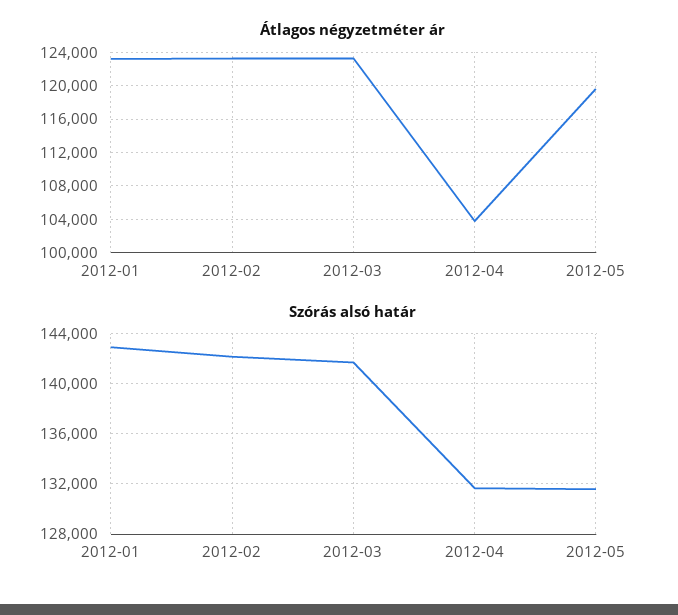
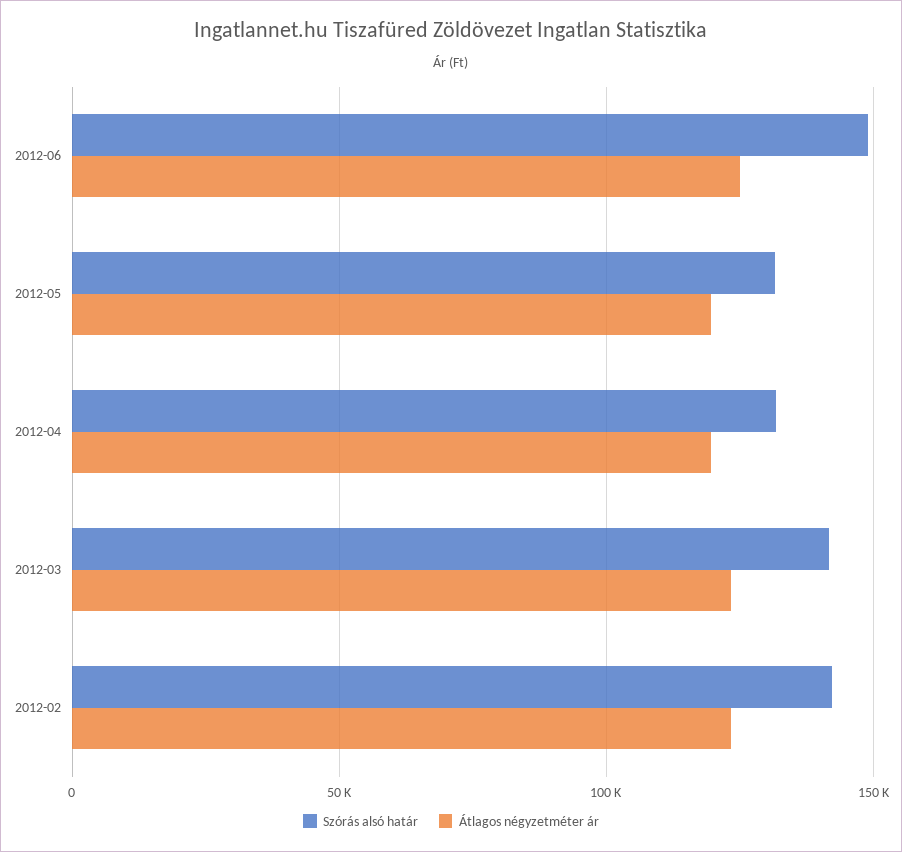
Átlagos négyzetméter ár, 2012-01: 123000 -> none
Átlagos négyzetméter ár, 2012-04: 104000 -> 120000
Szórás alsó határ, 2012-01: 143000 -> none
Szórás alsó határ, 2012-06: none -> 150000
Átlagos négyzetméter ár, 2012-06: none -> 125000

